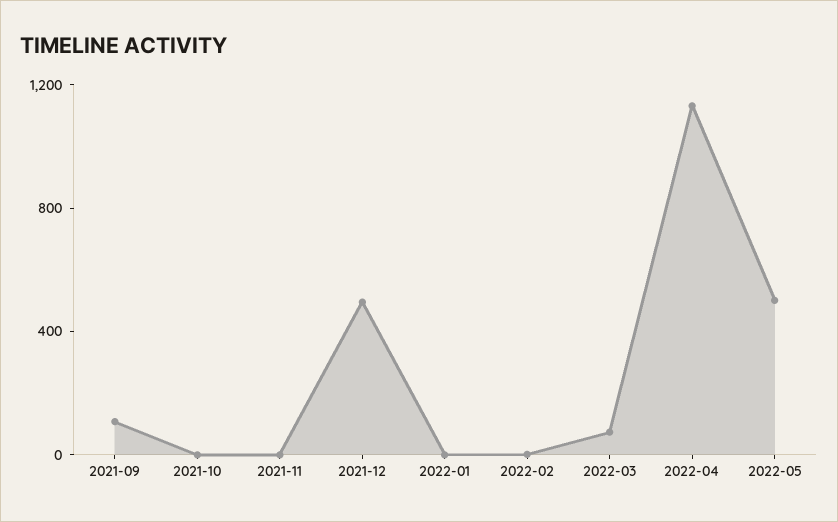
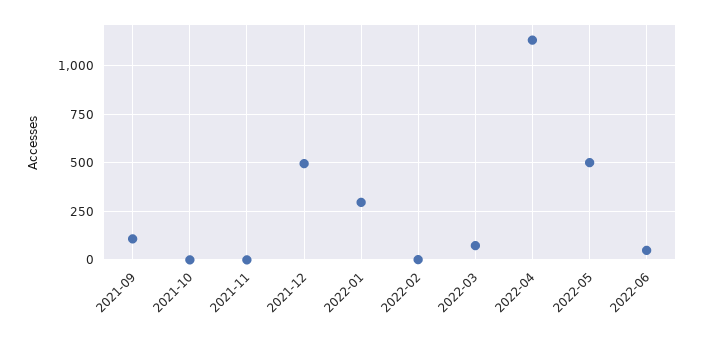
2022-01: 0 -> 300
2022-06: none -> 50

